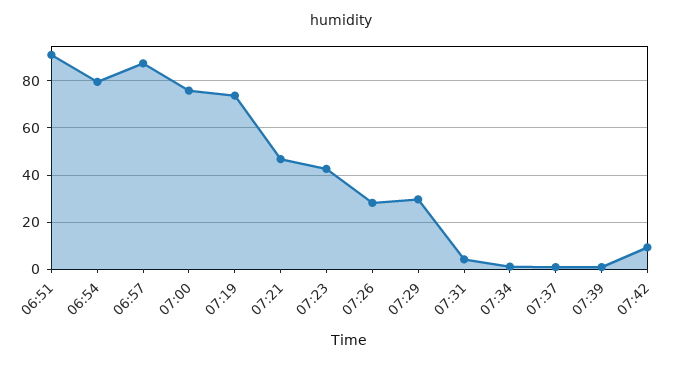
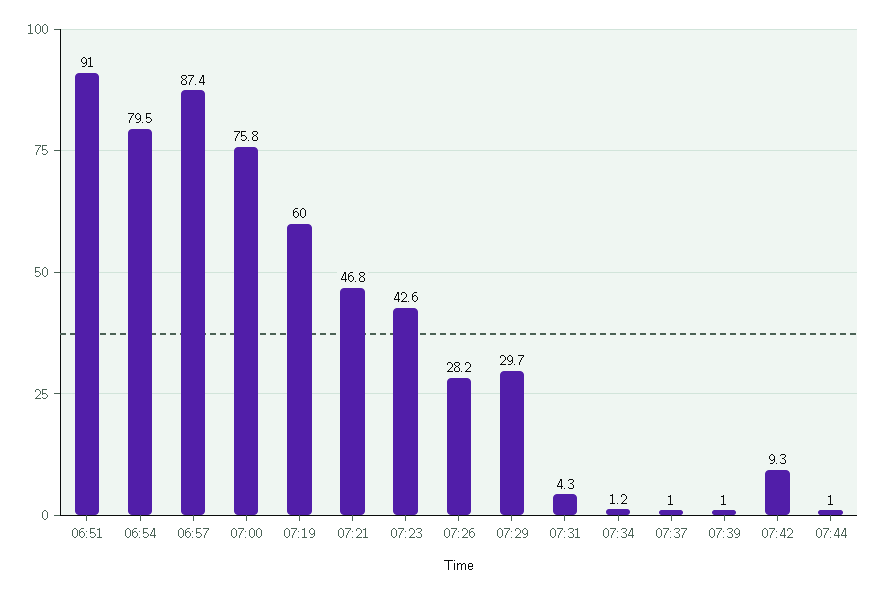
07:19: 75 -> 60
07:44: none -> 1

